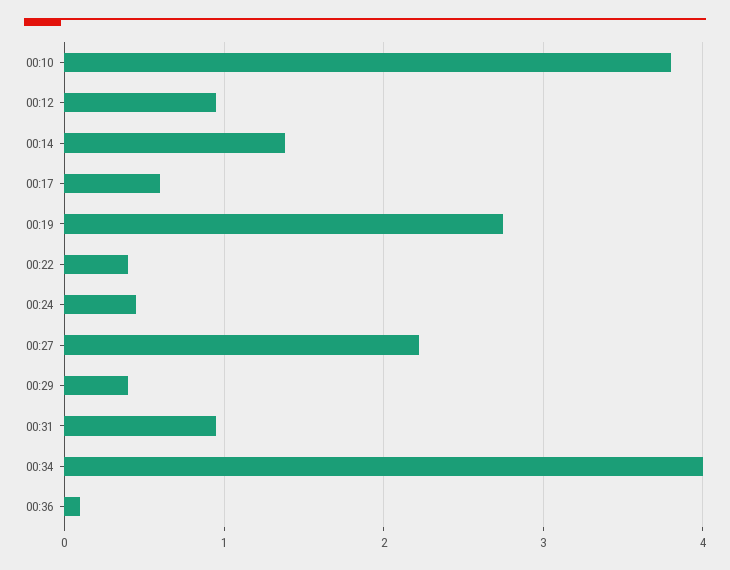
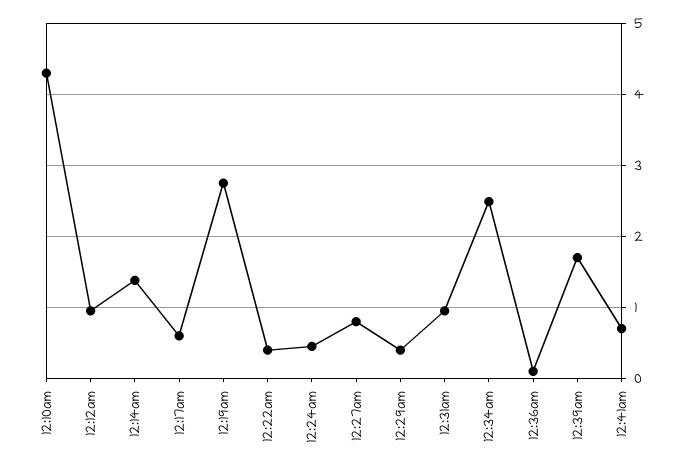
00:10: 3.8 -> 4.3
00:27: 2.2 -> 0.8
00:34: 4 -> 2.5
12:39am: none -> 1.7
12:41am: none -> 0.7

